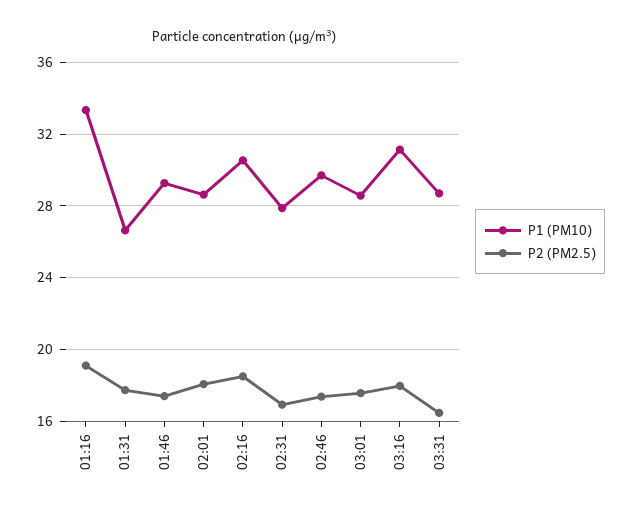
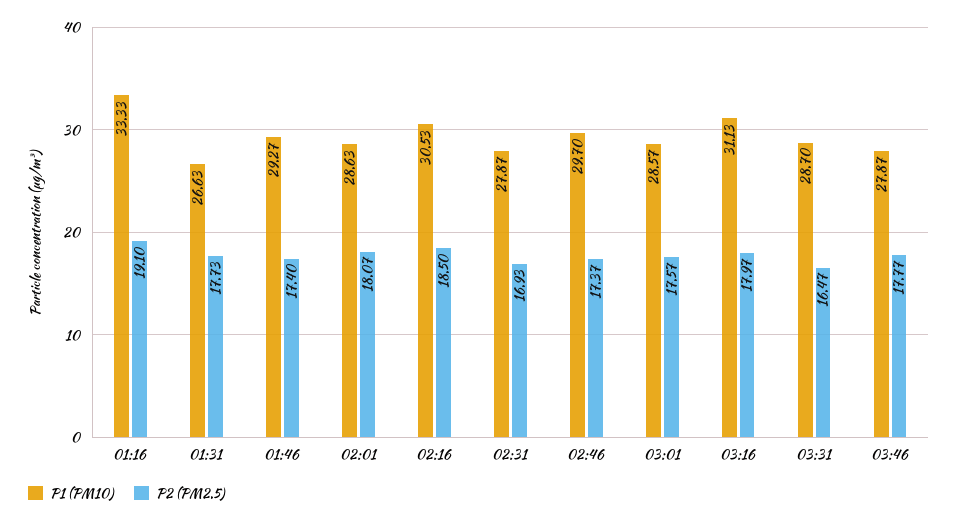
P1 (PM10), 03:46: none -> 27.87
P2 (PM2.5), 03:46: none -> 17.77

